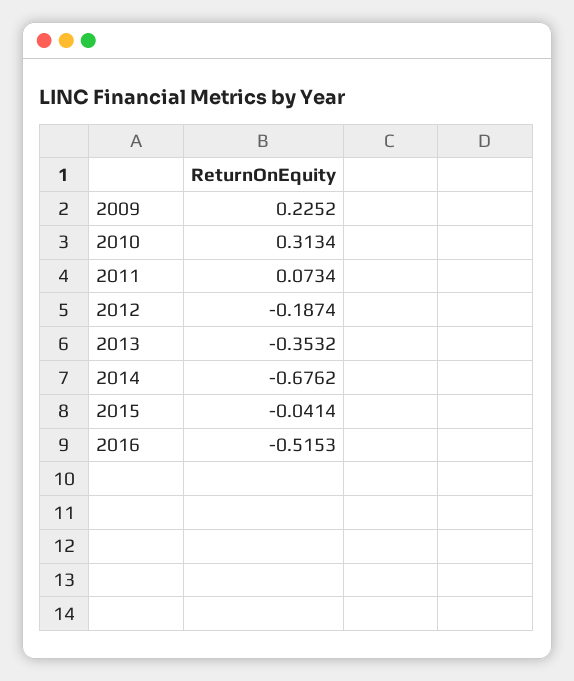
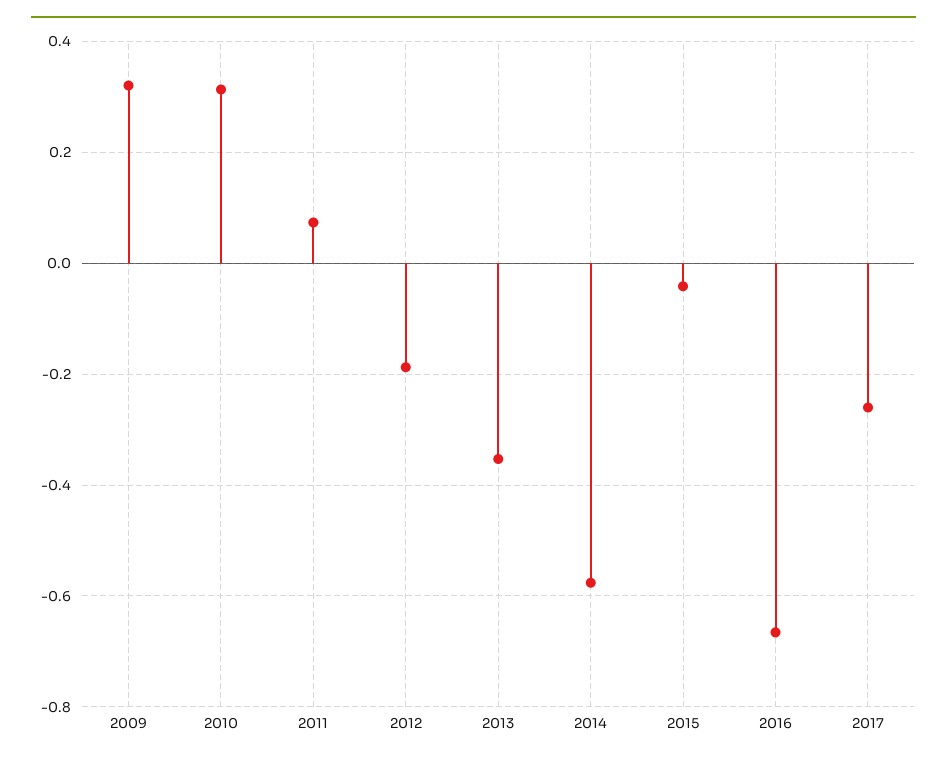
2009: 0.2252 -> 0.32
2014: -0.6762 -> -0.58
2016: -0.5153 -> -0.66
2017: none -> -0.26

